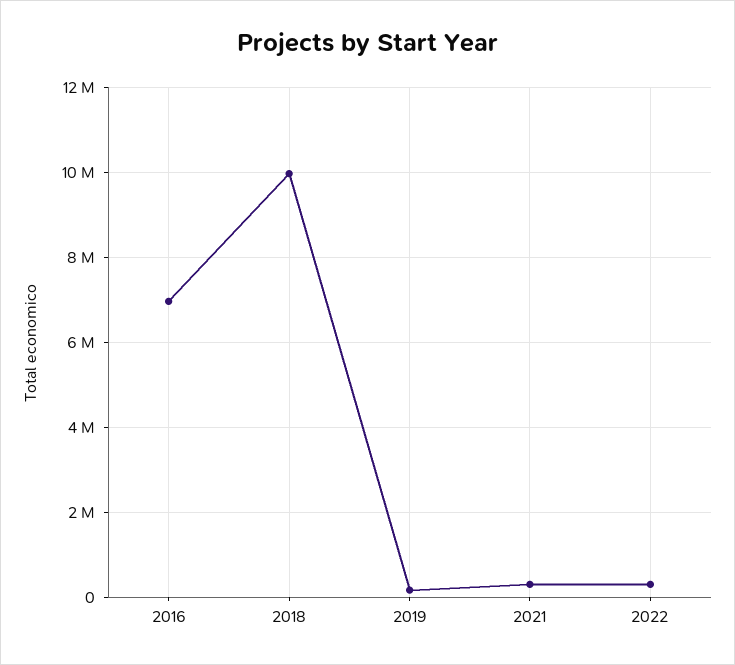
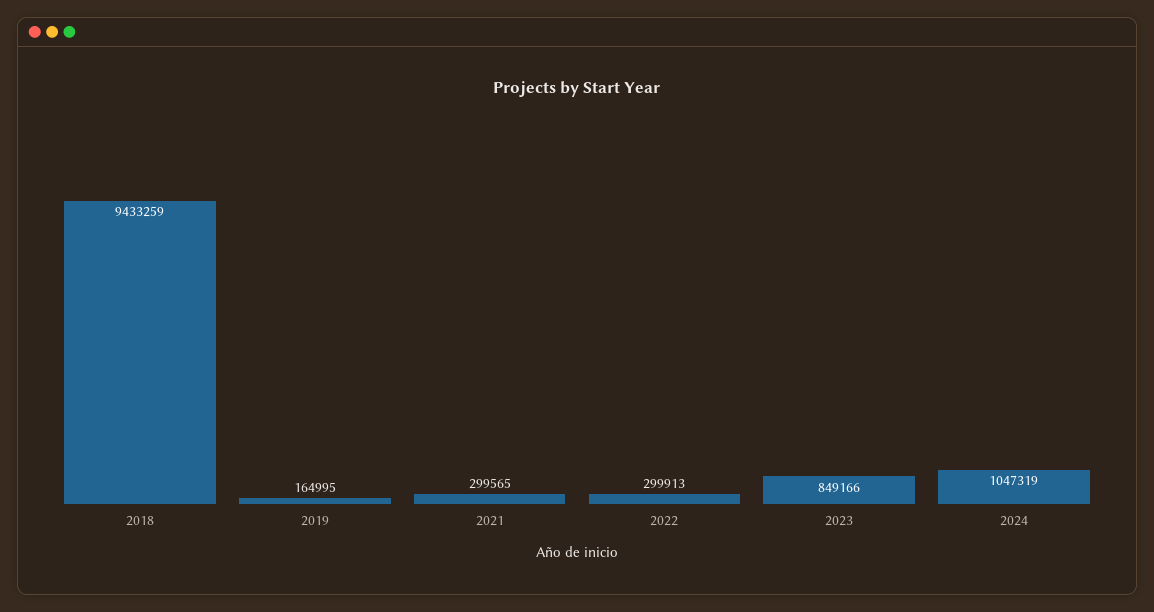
2016: 7000000 -> none
2018: 10000000 -> 9433259
2023: none -> 849166
2024: none -> 1047319

